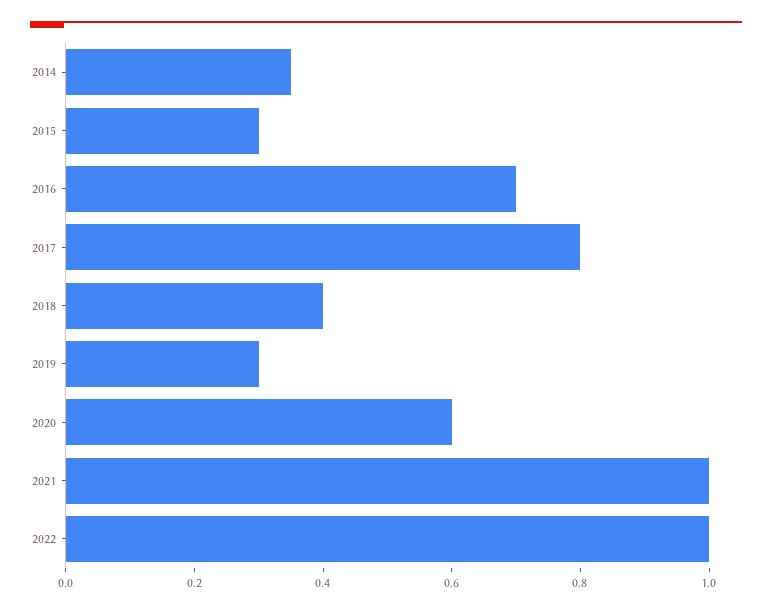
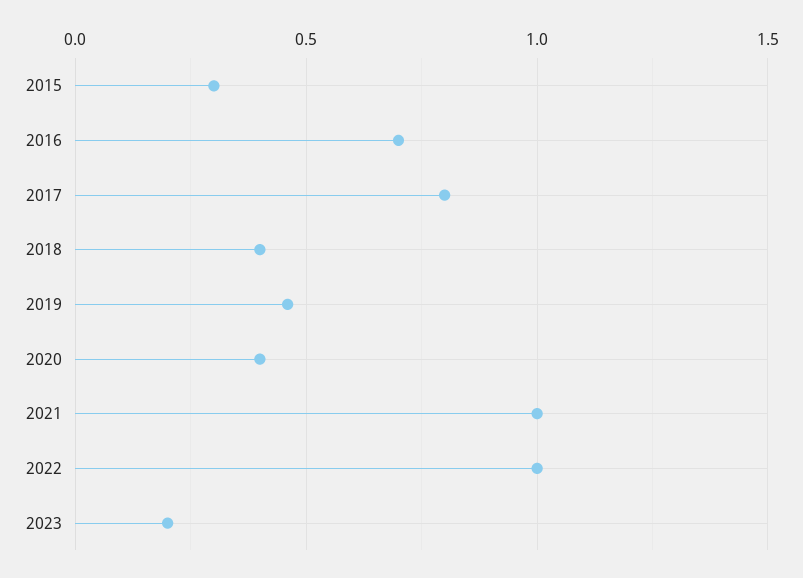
2014: 0.35 -> none
2019: 0.3 -> 0.45
2020: 0.6 -> 0.4
2023: none -> 0.2

